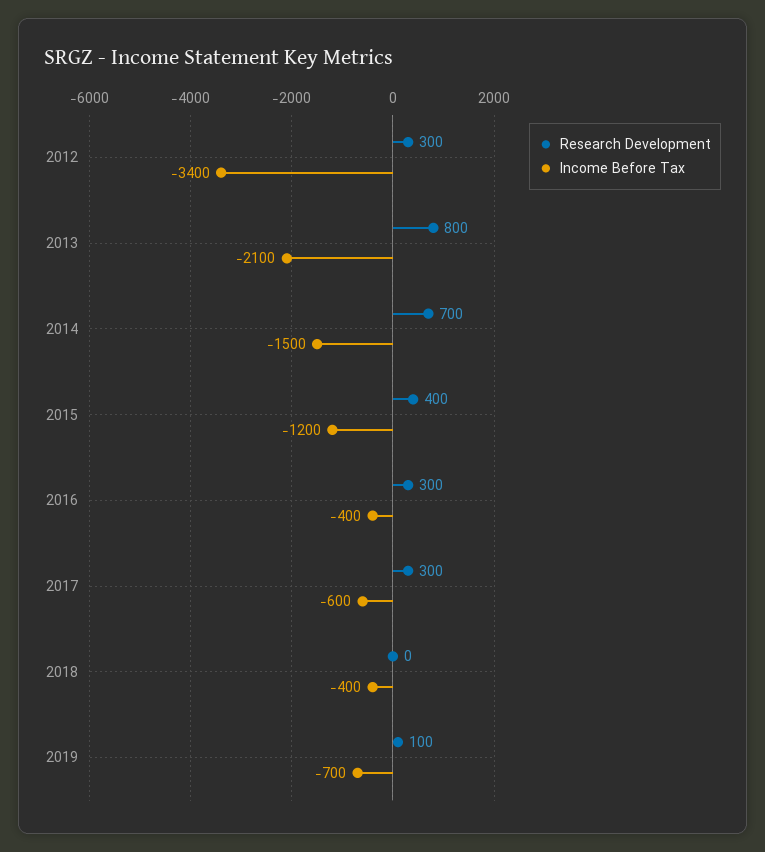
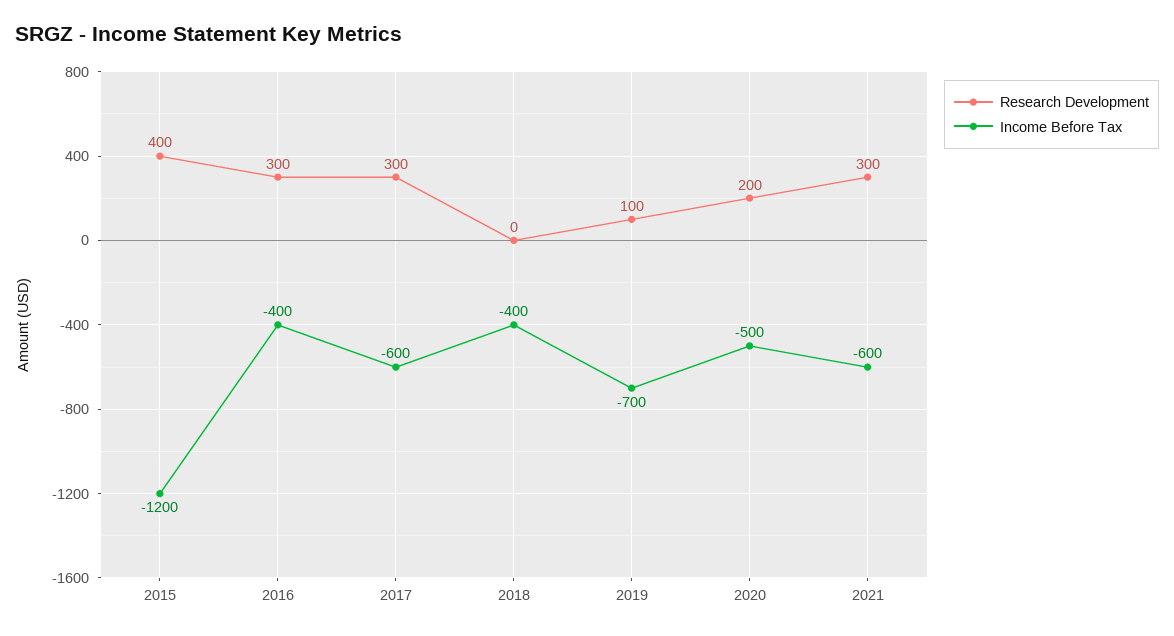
Research Development, 2012: 300 -> none
Income Before Tax, 2012: -3400 -> none
Research Development, 2013: 800 -> none
Income Before Tax, 2013: -2100 -> none
Research Development, 2014: 700 -> none
Income Before Tax, 2014: -1500 -> none
Research Development, 2020: none -> 200
Income Before Tax, 2020: none -> -500
Research Development, 2021: none -> 300
Income Before Tax, 2021: none -> -600

